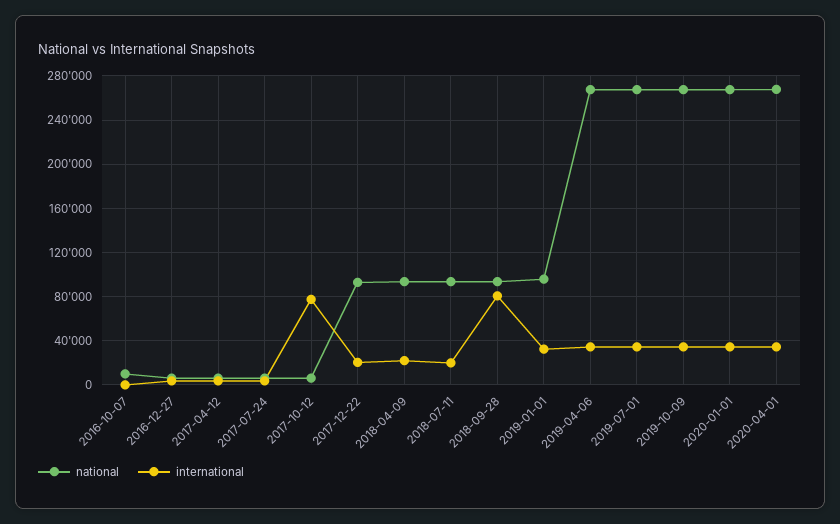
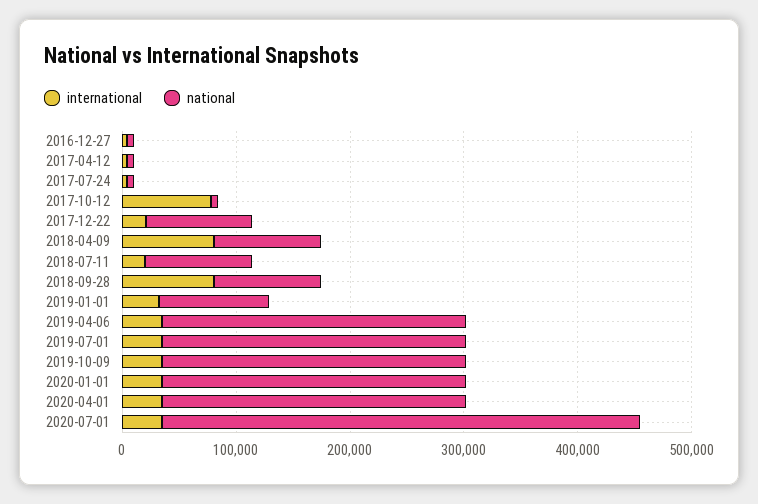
national, 2016-10-07: 10000 -> none
international, 2016-10-07: 0 -> none
international, 2018-04-09: 20000 -> 80000
international, 2020-07-01: none -> 40000
national, 2020-07-01: none -> 420000

